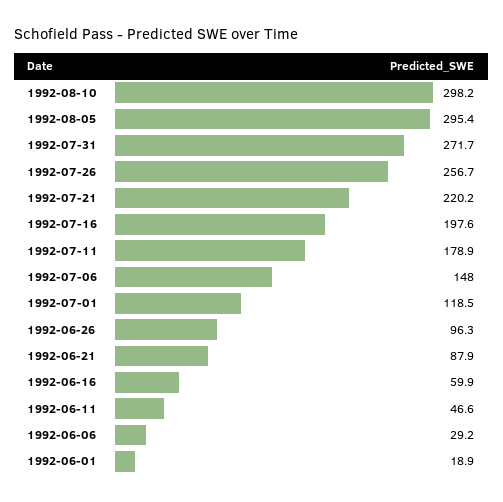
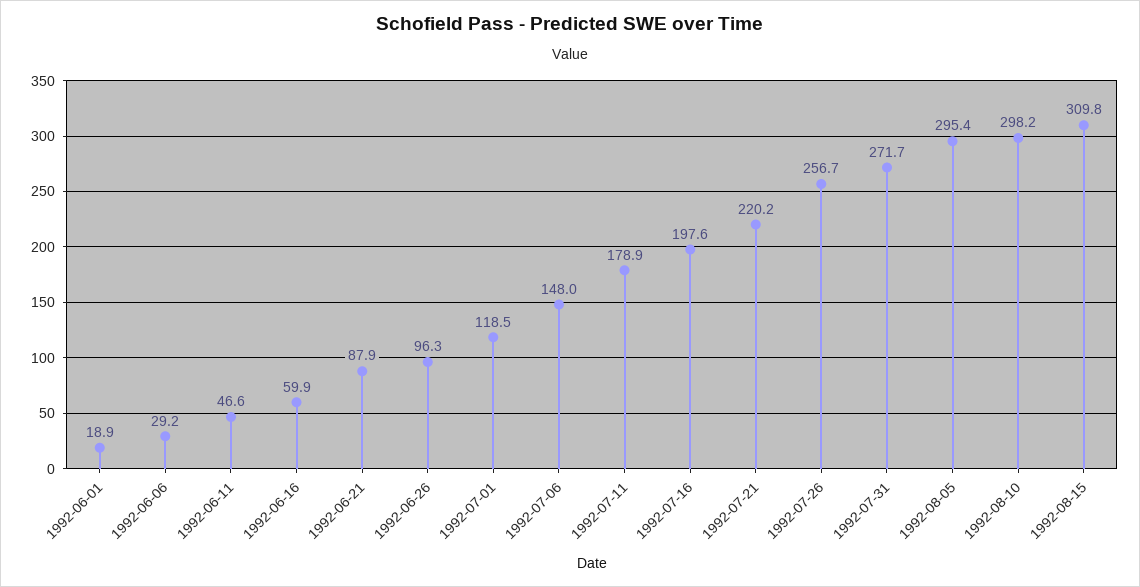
1992-08-15: none -> 309.8

